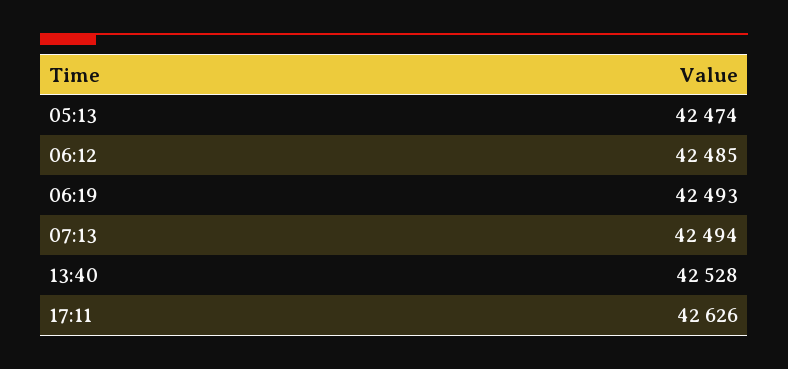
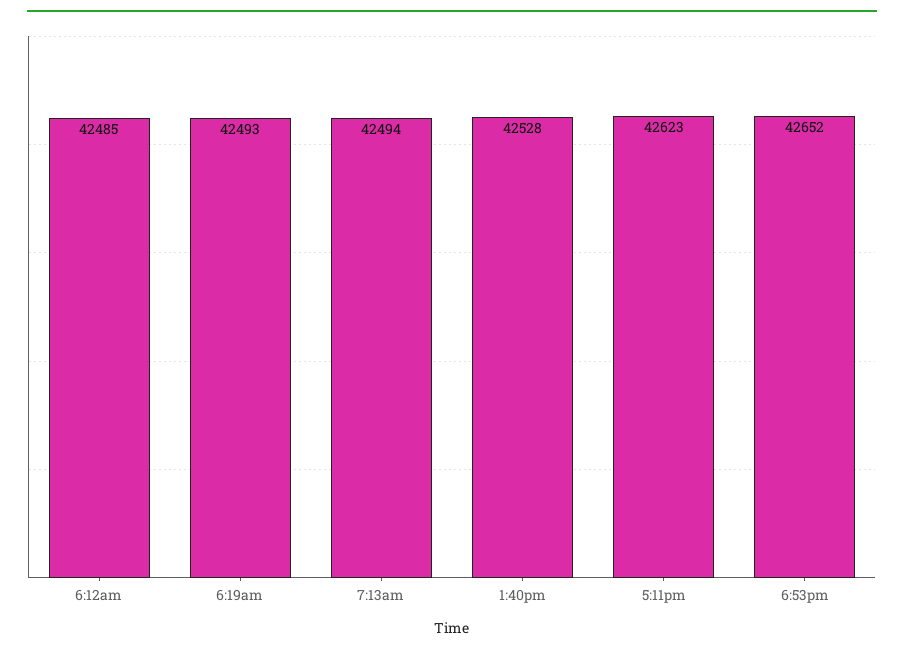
05:13: 42474 -> none
17:11: 42626 -> 42623
6:53pm: none -> 42652

